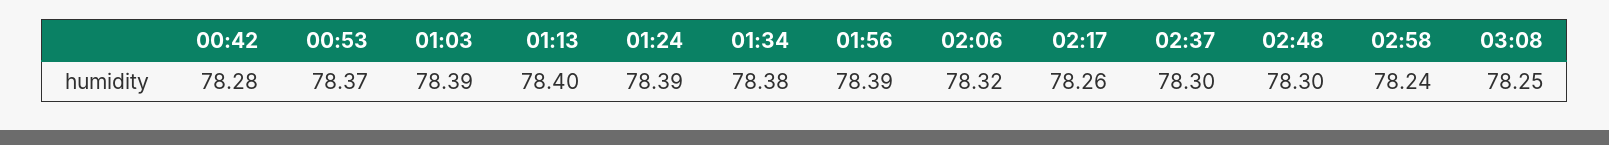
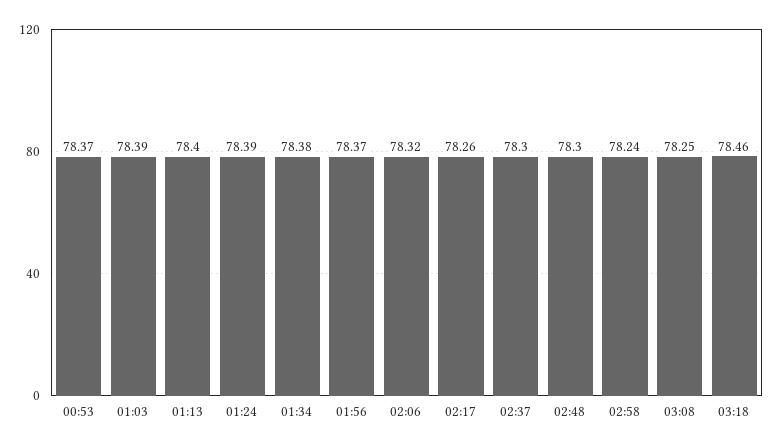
00:42: 78.28 -> none
01:56: 78.39 -> 78.37
03:18: none -> 78.46

